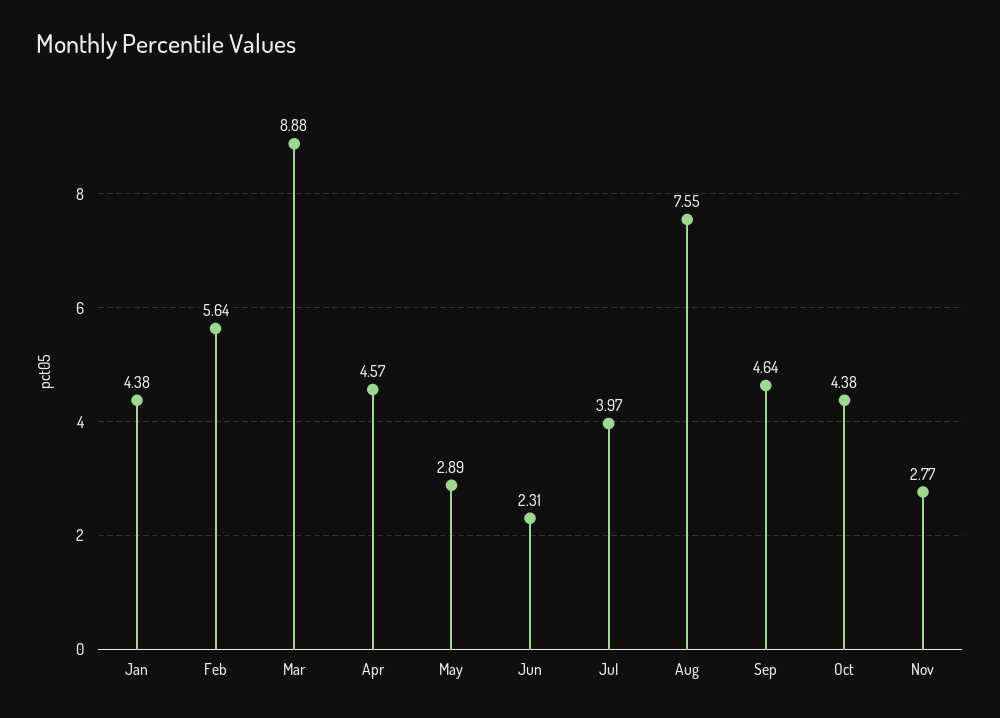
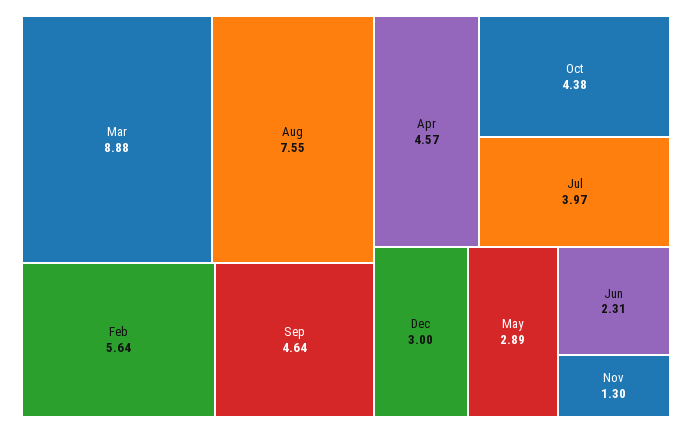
Jan: 4.38 -> none
Nov: 2.77 -> 1.3
Dec: none -> 3

